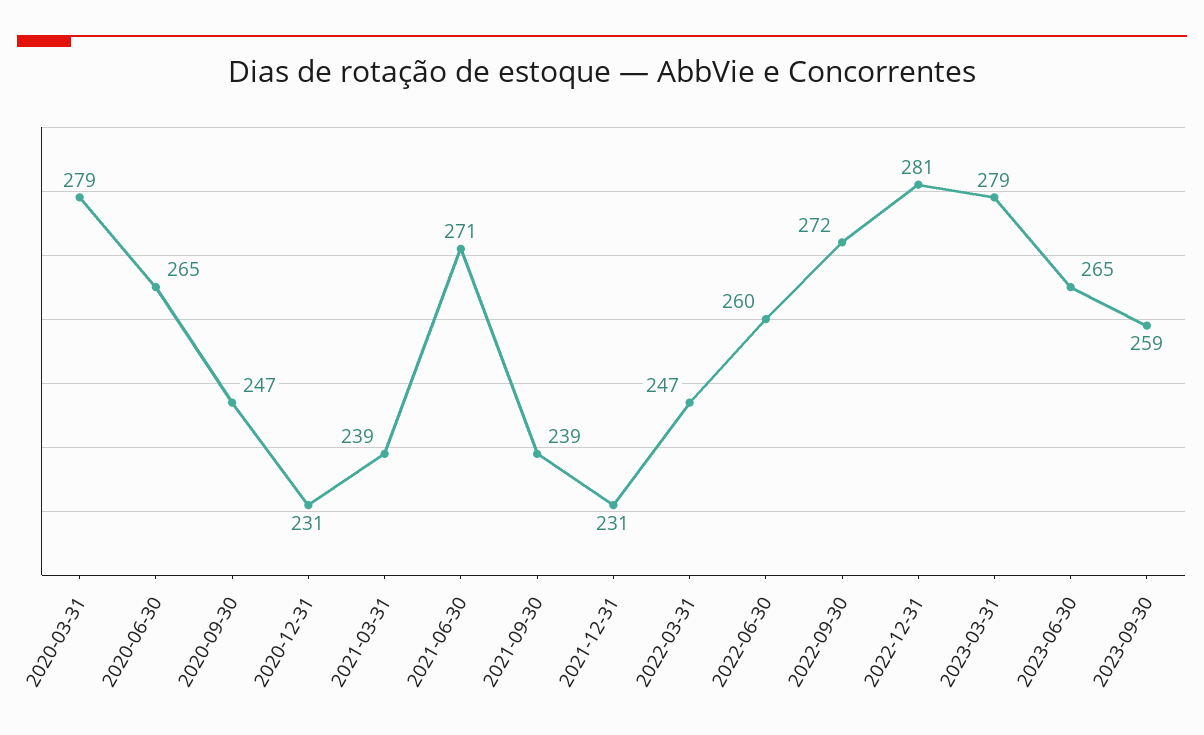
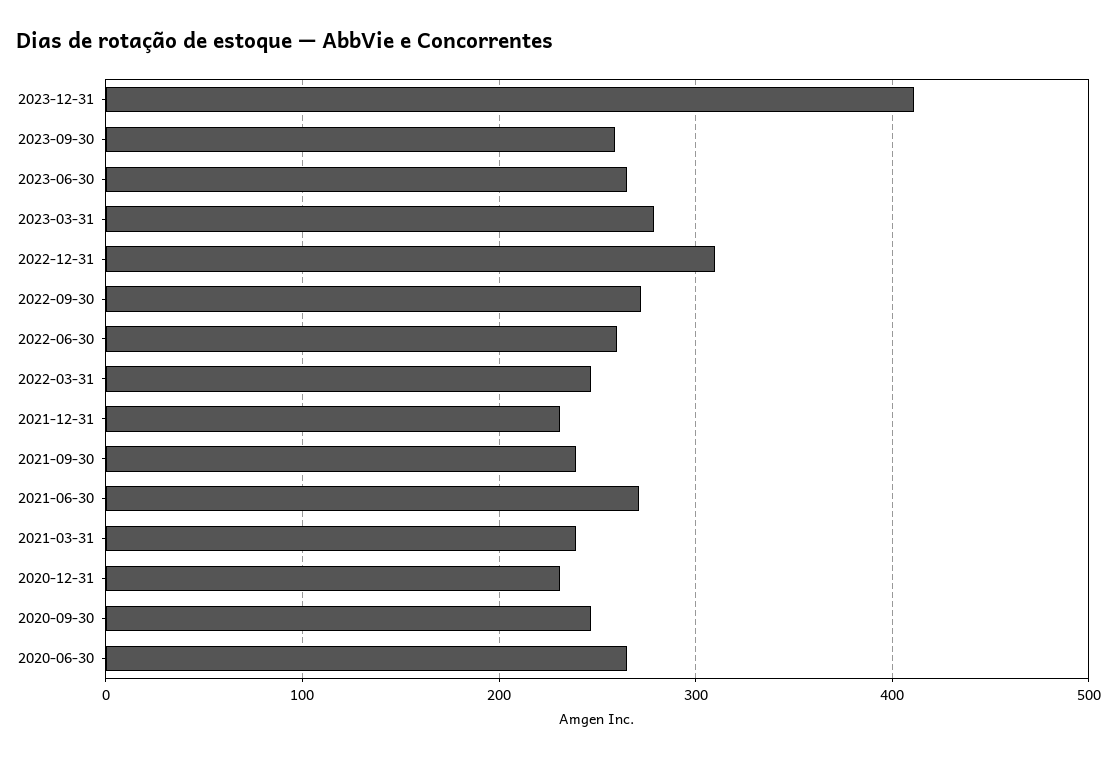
2020-03-31: 279 -> none
2022-12-31: 281 -> 310
2023-12-31: none -> 410

